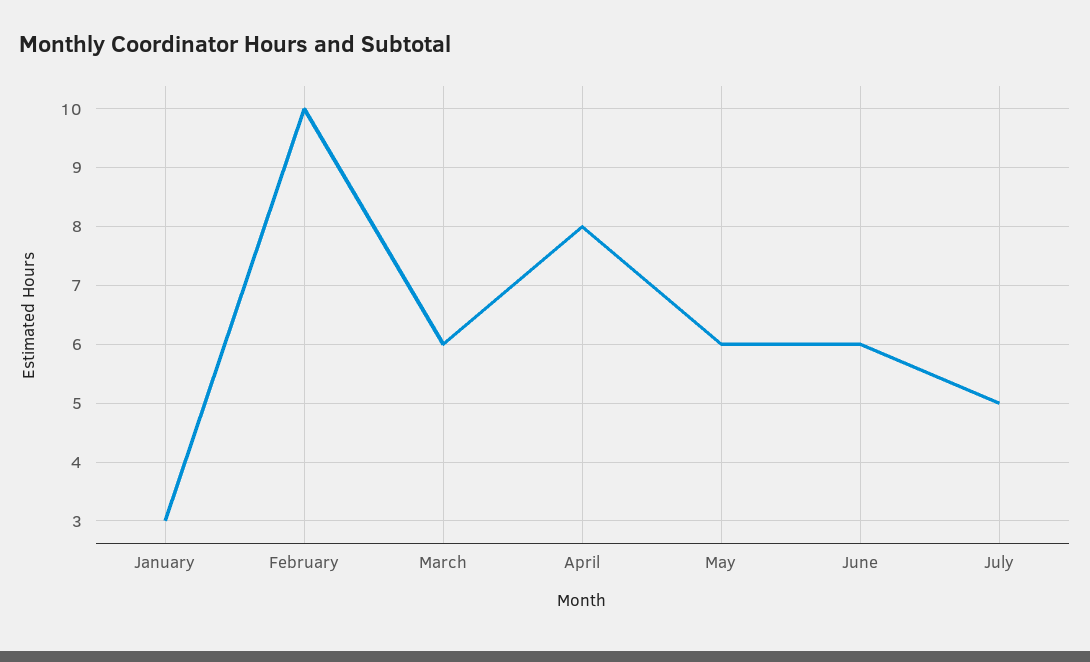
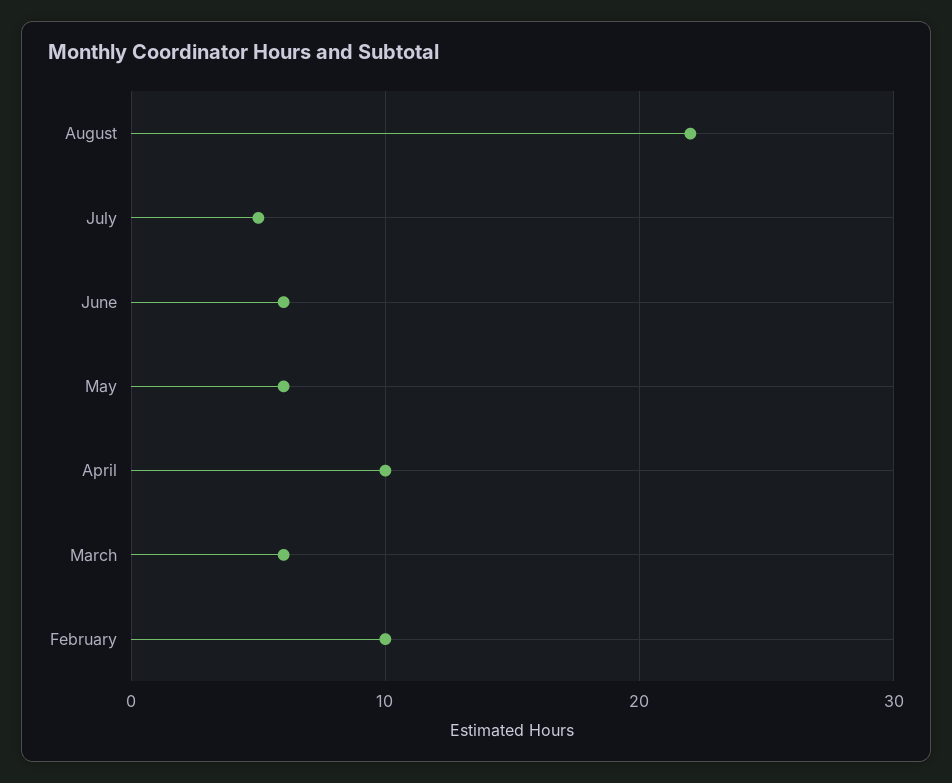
January: 3 -> none
April: 8 -> 10
August: none -> 22

